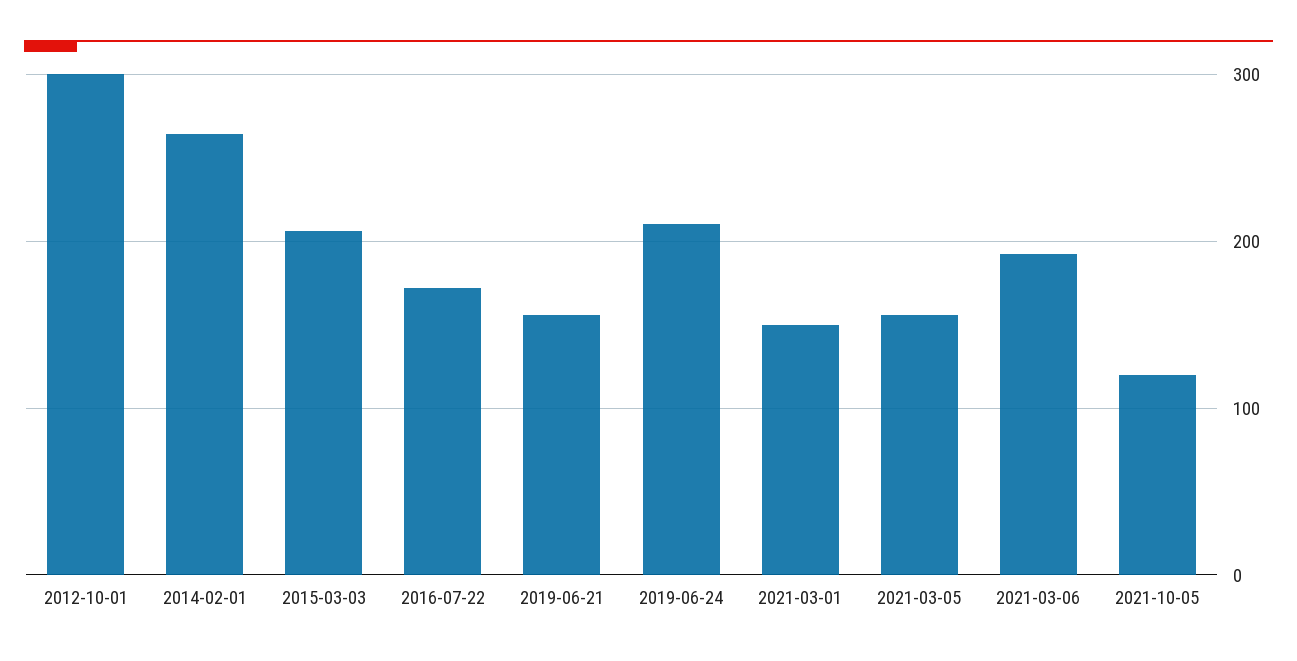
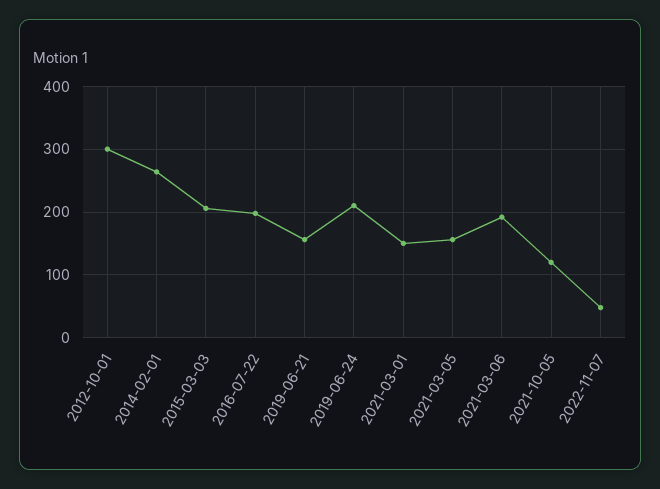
2016-07-22: 170 -> 200
2022-11-07: none -> 50

